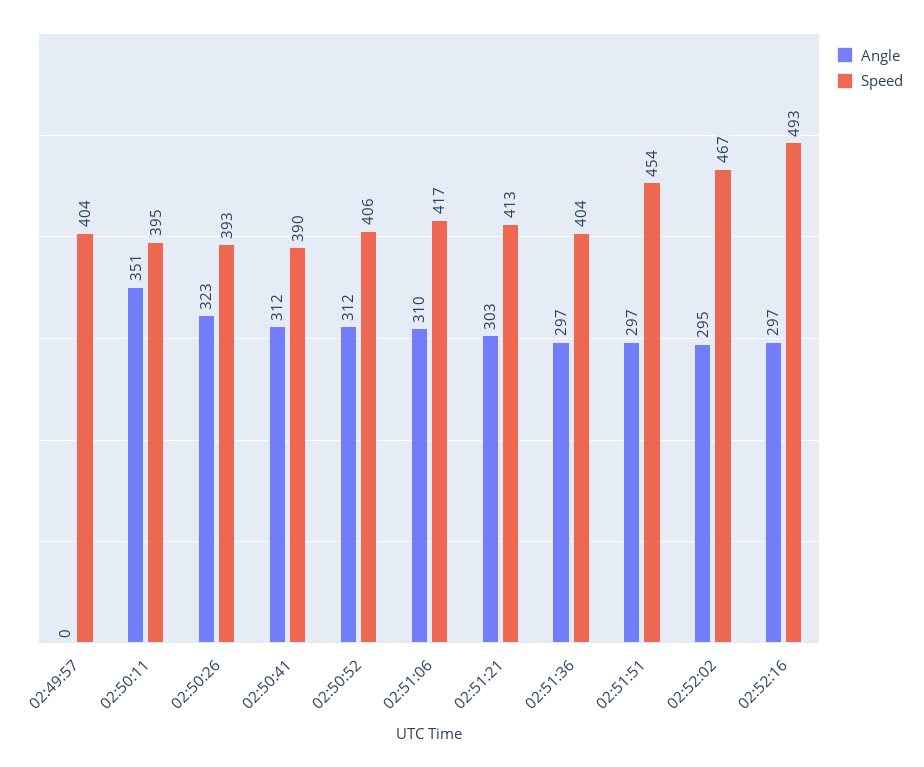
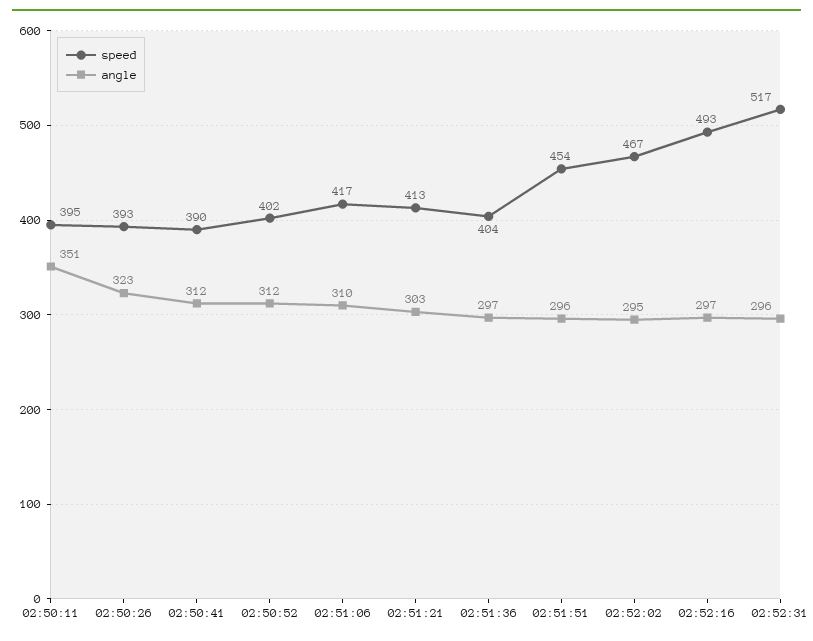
Angle, 02:49:57: 0 -> none
Speed, 02:49:57: 404 -> none
Speed, 02:50:52: 406 -> 402
Angle, 02:51:51: 297 -> 296
Speed, 02:52:31: none -> 517
Angle, 02:52:31: none -> 296

